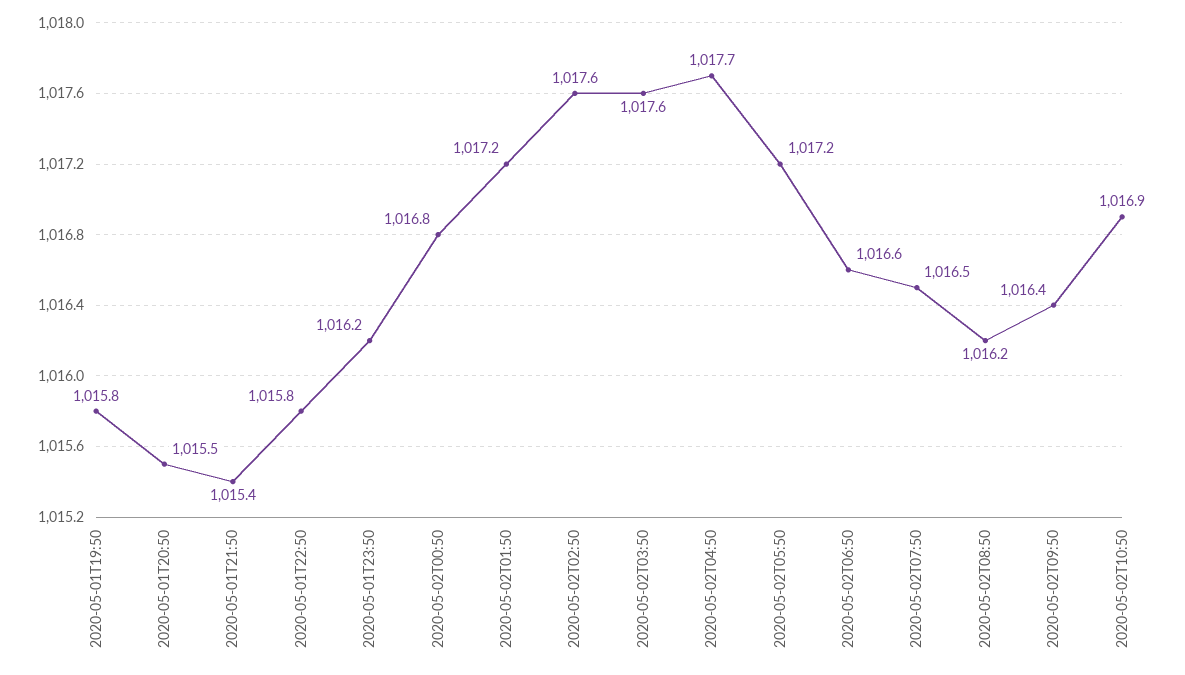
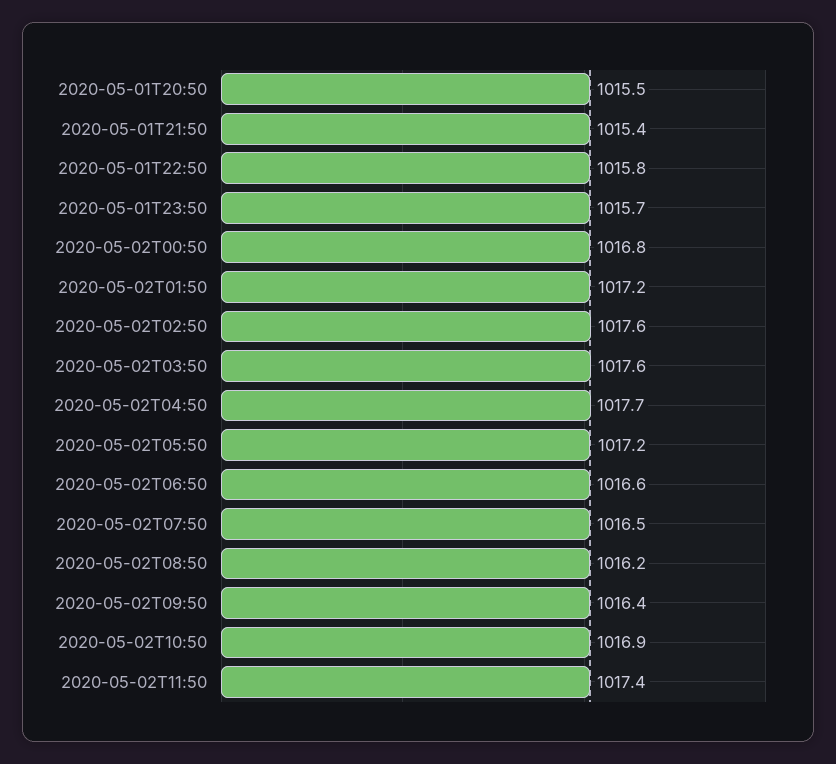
2020-05-01T19:50: 1015.8 -> none
2020-05-01T23:50: 1016.2 -> 1015.7
2020-05-02T11:50: none -> 1017.4

